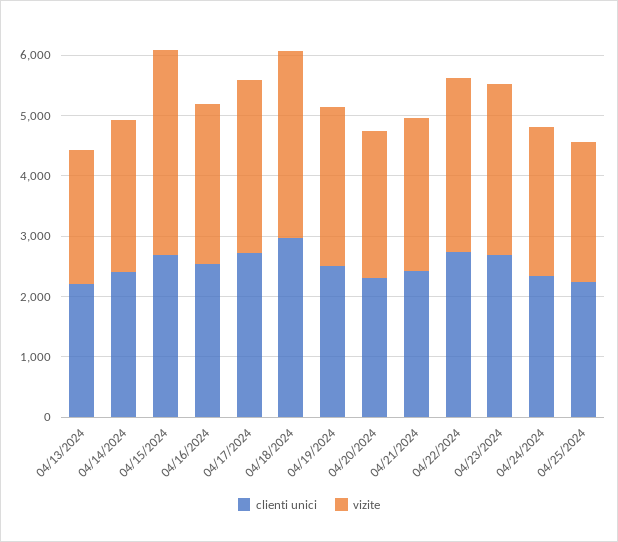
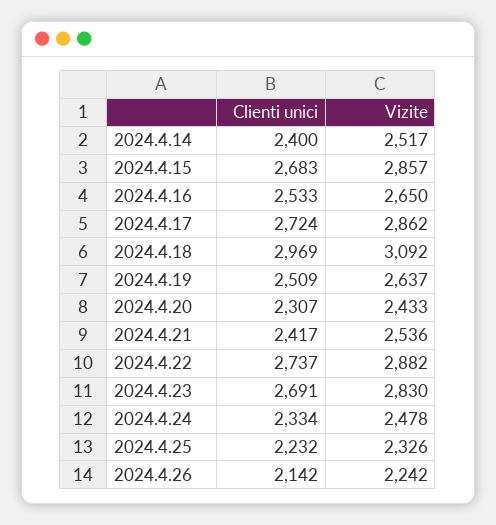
clienti unici, 04/13/2024: 2200 -> none
vizite, 04/13/2024: 2200 -> none
vizite, 04/15/2024: 3400 -> 2857
clienti unici, 2024.4.26: none -> 2142
vizite, 2024.4.26: none -> 2242

